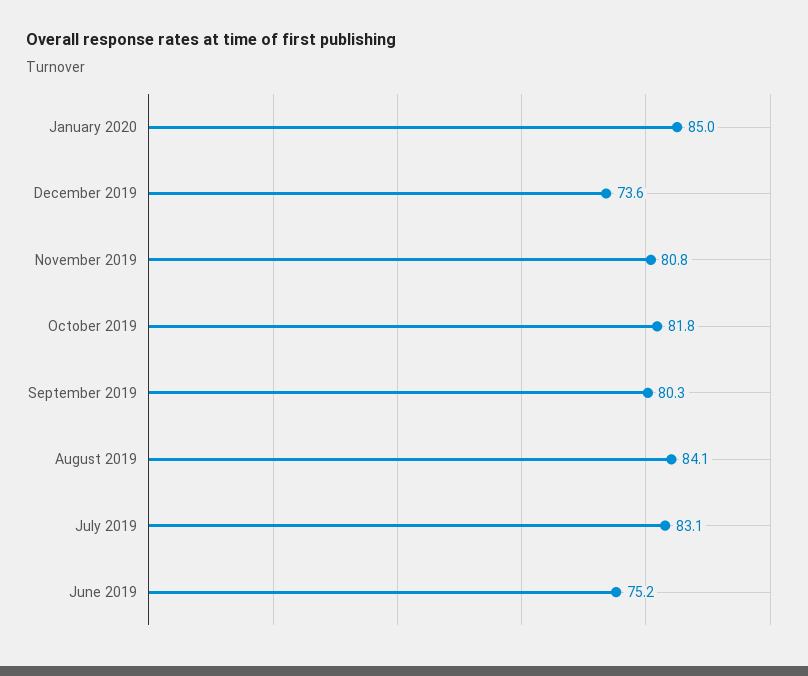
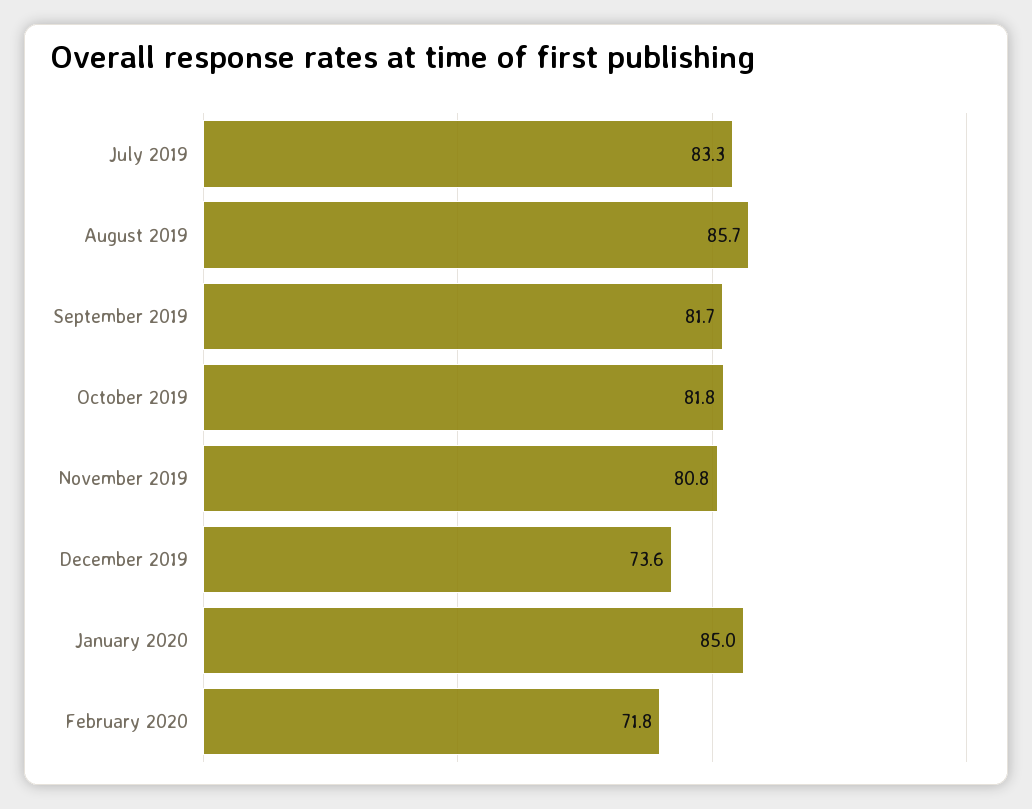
September 2019: 80.3 -> 81.7
August 2019: 84.1 -> 85.7
July 2019: 83.1 -> 83.3
June 2019: 75.2 -> none
February 2020: none -> 71.8

